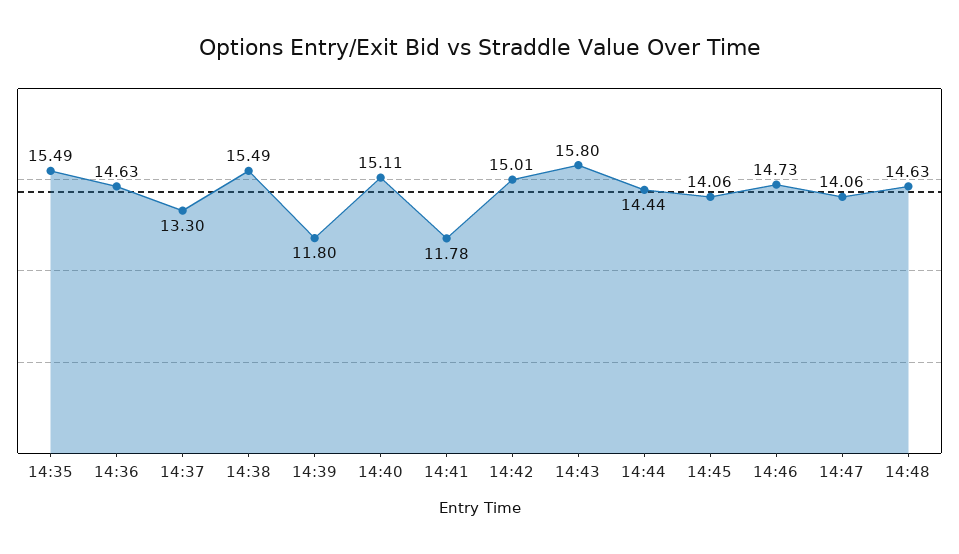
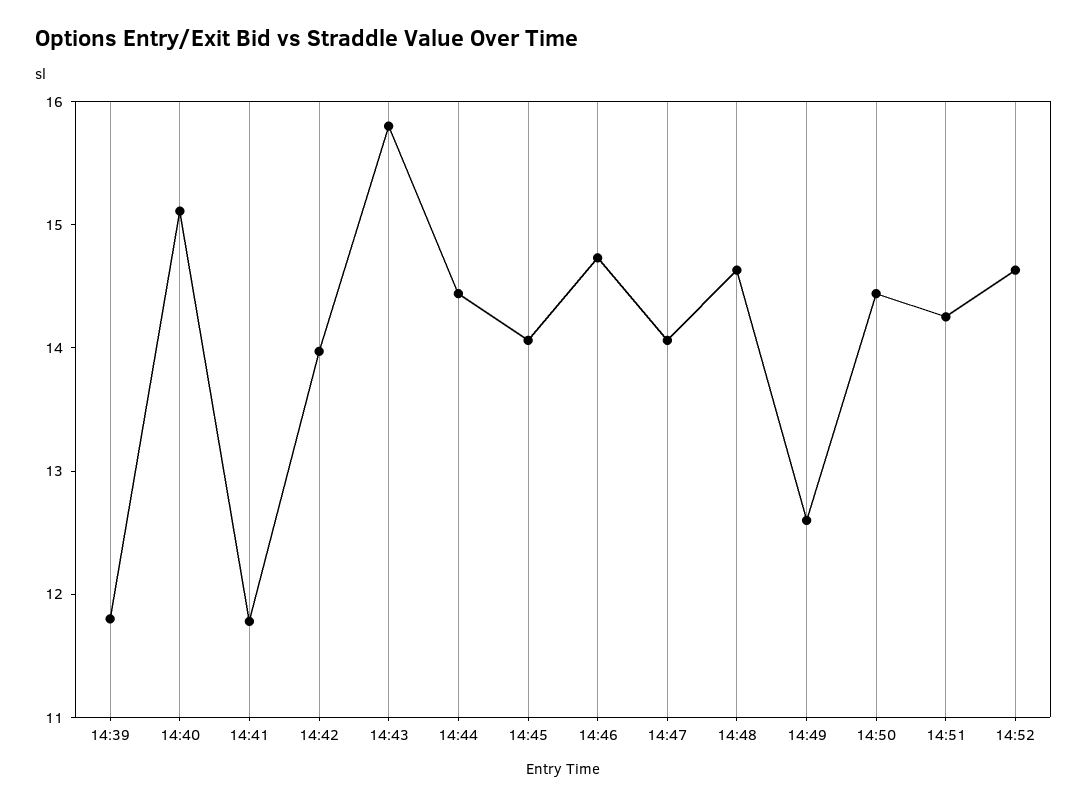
14:35: 15.49 -> none
14:36: 14.63 -> none
14:37: 13.3 -> none
14:38: 15.49 -> none
14:42: 15.01 -> 14
14:49: none -> 12.6
14:50: none -> 14.4
14:51: none -> 14.2
14:52: none -> 14.6

